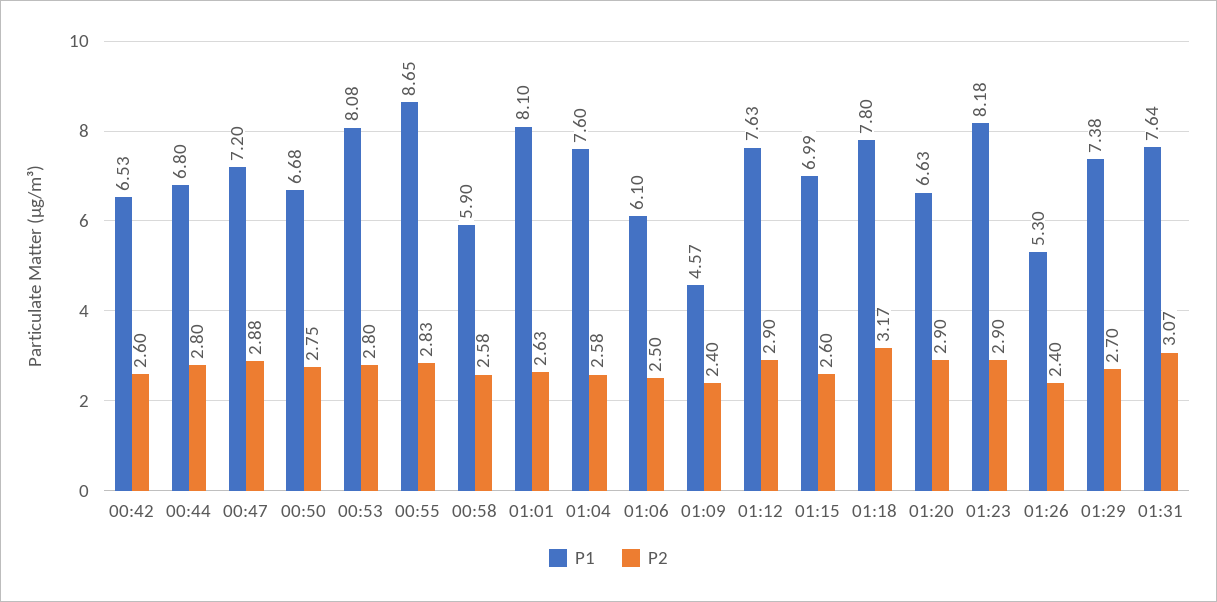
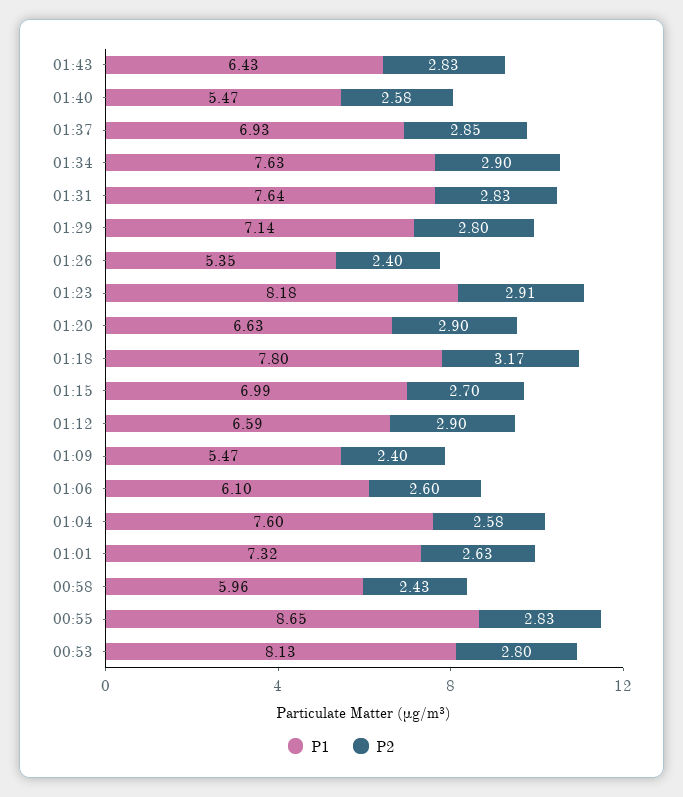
P1, 00:42: 6.53 -> none
P2, 00:42: 2.6 -> none
P1, 00:44: 6.8 -> none
P2, 00:44: 2.8 -> none
P1, 00:47: 7.2 -> none
P2, 00:47: 2.88 -> none
P1, 00:50: 6.68 -> none
P2, 00:50: 2.75 -> none
P1, 00:53: 8.08 -> 8.13
P1, 00:58: 5.9 -> 5.96
P2, 00:58: 2.58 -> 2.43
P1, 01:01: 8.1 -> 7.32
P2, 01:06: 2.5 -> 2.6
P1, 01:09: 4.57 -> 5.47
P1, 01:12: 7.63 -> 6.59
P2, 01:15: 2.6 -> 2.7
P2, 01:23: 2.9 -> 2.91
P1, 01:26: 5.3 -> 5.35
P1, 01:29: 7.38 -> 7.14
P2, 01:29: 2.7 -> 2.8
P2, 01:31: 3.07 -> 2.83
P1, 01:43: none -> 6.43
P2, 01:43: none -> 2.83
P1, 01:40: none -> 5.47
P2, 01:40: none -> 2.58
P1, 01:37: none -> 6.93
P2, 01:37: none -> 2.85
P1, 01:34: none -> 7.63
P2, 01:34: none -> 2.9

